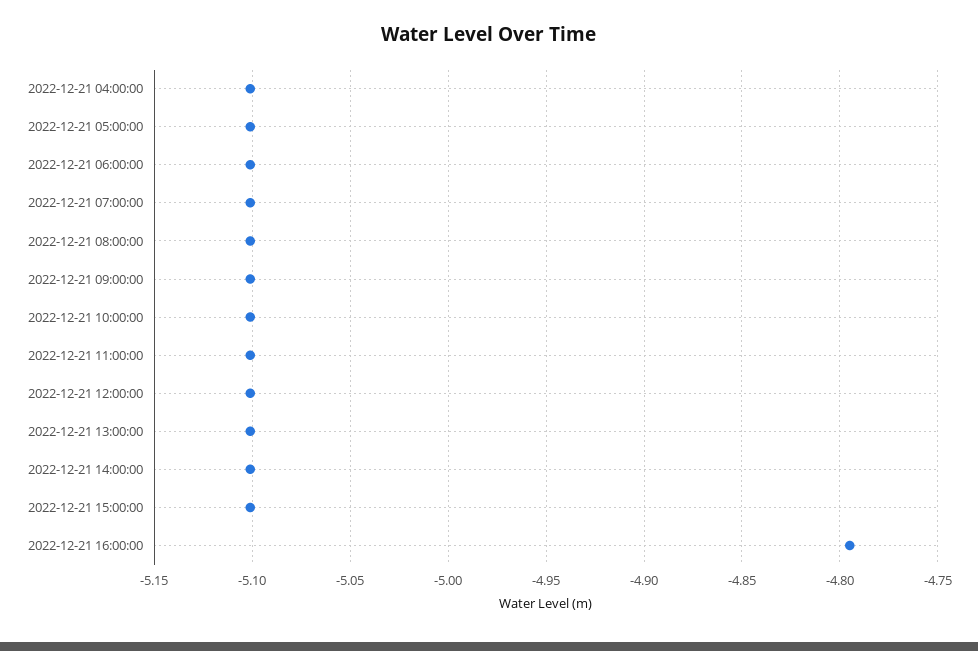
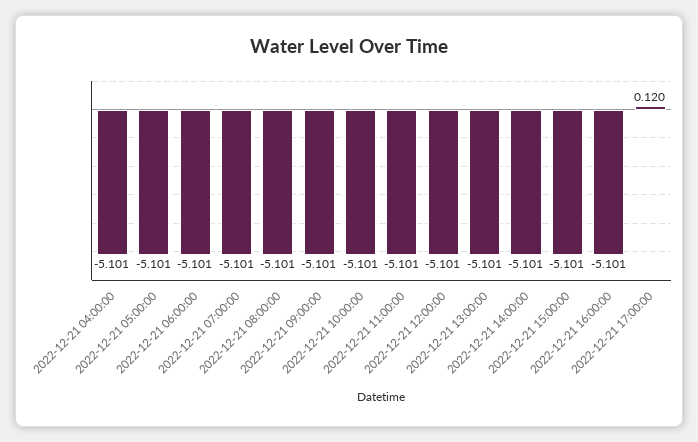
2022-12-21 16:00:00: -4.795 -> -5.101
2022-12-21 17:00:00: none -> 0.12

